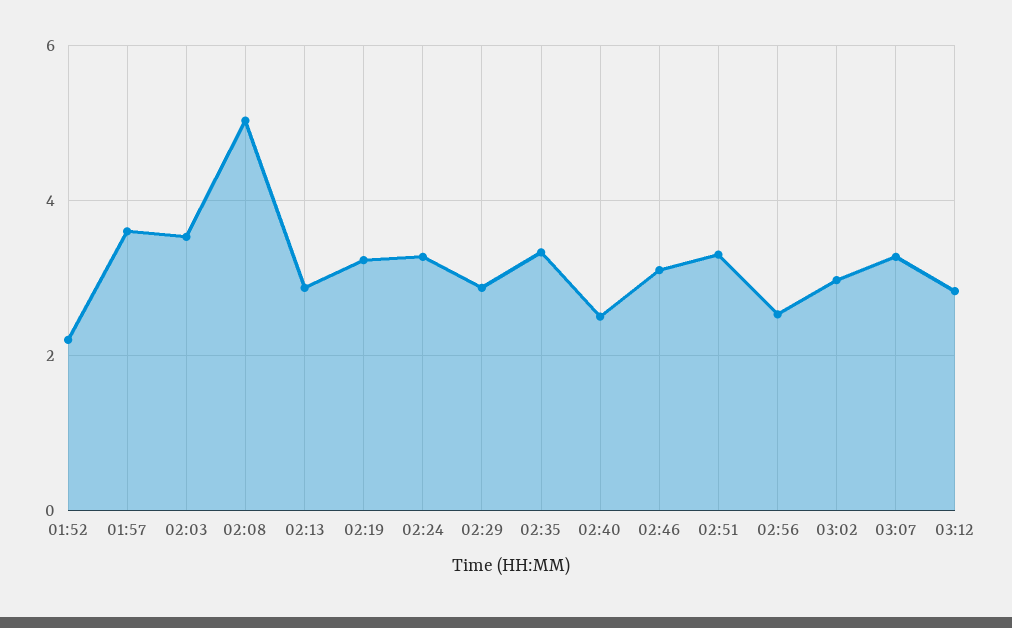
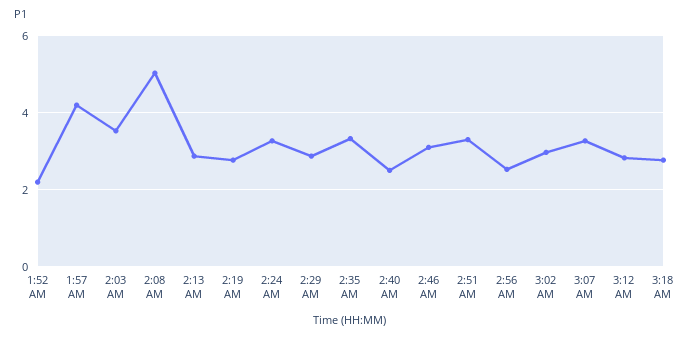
01:57: 3.6 -> 4.2
02:19: 3.2 -> 2.8
3:18 AM: none -> 2.8

